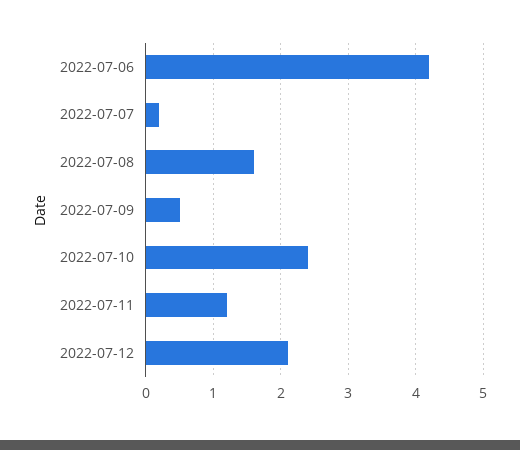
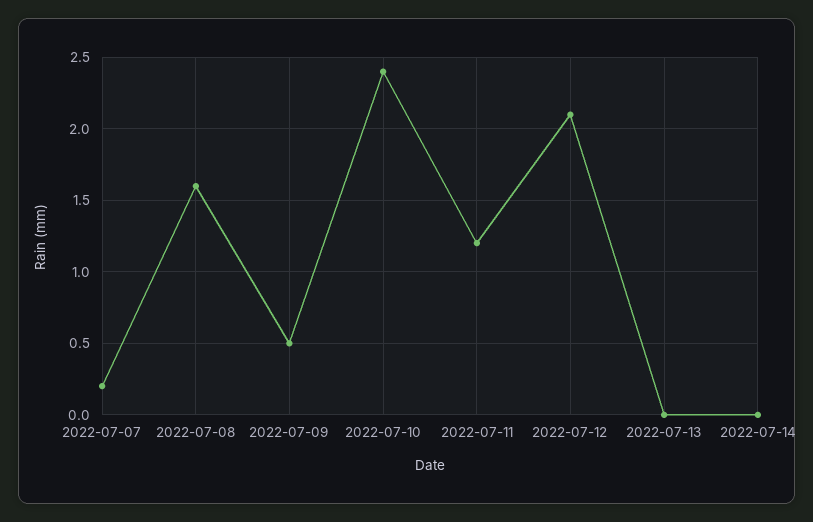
2022-07-06: 4.2 -> none
2022-07-13: none -> 0
2022-07-14: none -> 0

